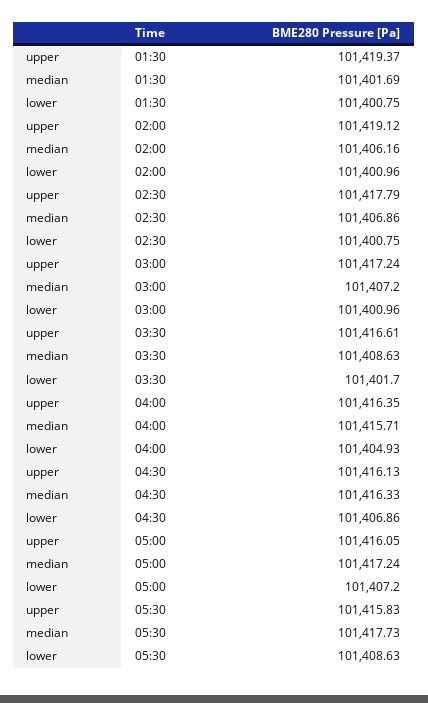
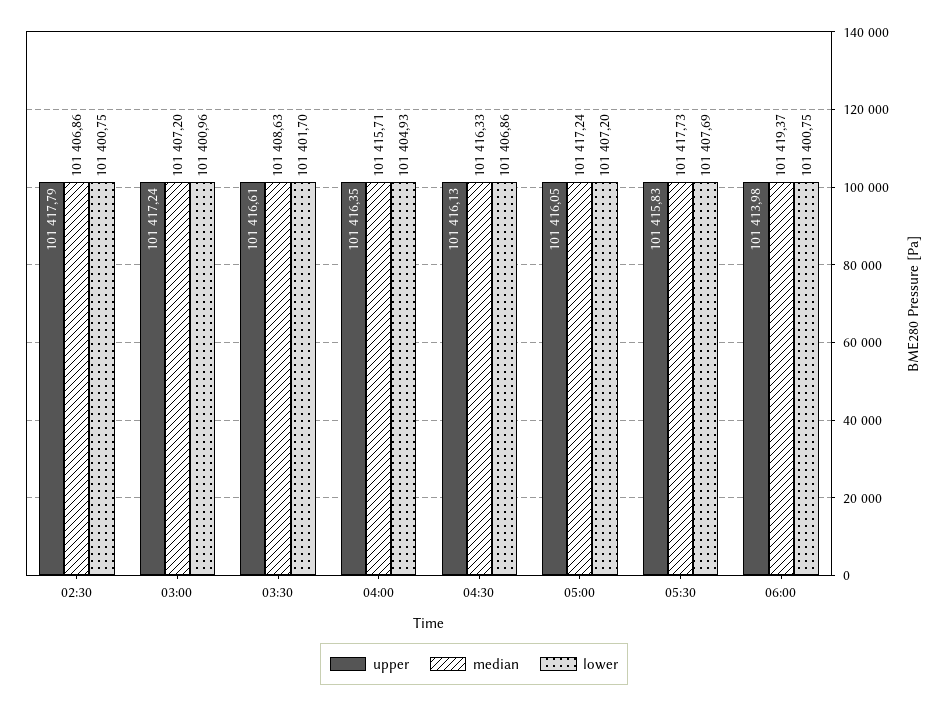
upper, 01:30: 101419.37 -> none
median, 01:30: 101401.69 -> none
lower, 01:30: 101400.75 -> none
upper, 02:00: 101419.12 -> none
median, 02:00: 101406.16 -> none
lower, 02:00: 101400.96 -> none
lower, 05:30: 101408.63 -> 101407.69
upper, 06:00: none -> 101413.98
median, 06:00: none -> 101419.37
lower, 06:00: none -> 101400.75

